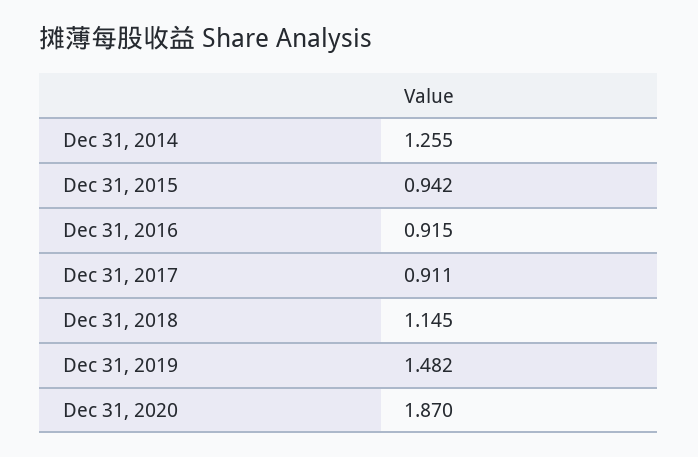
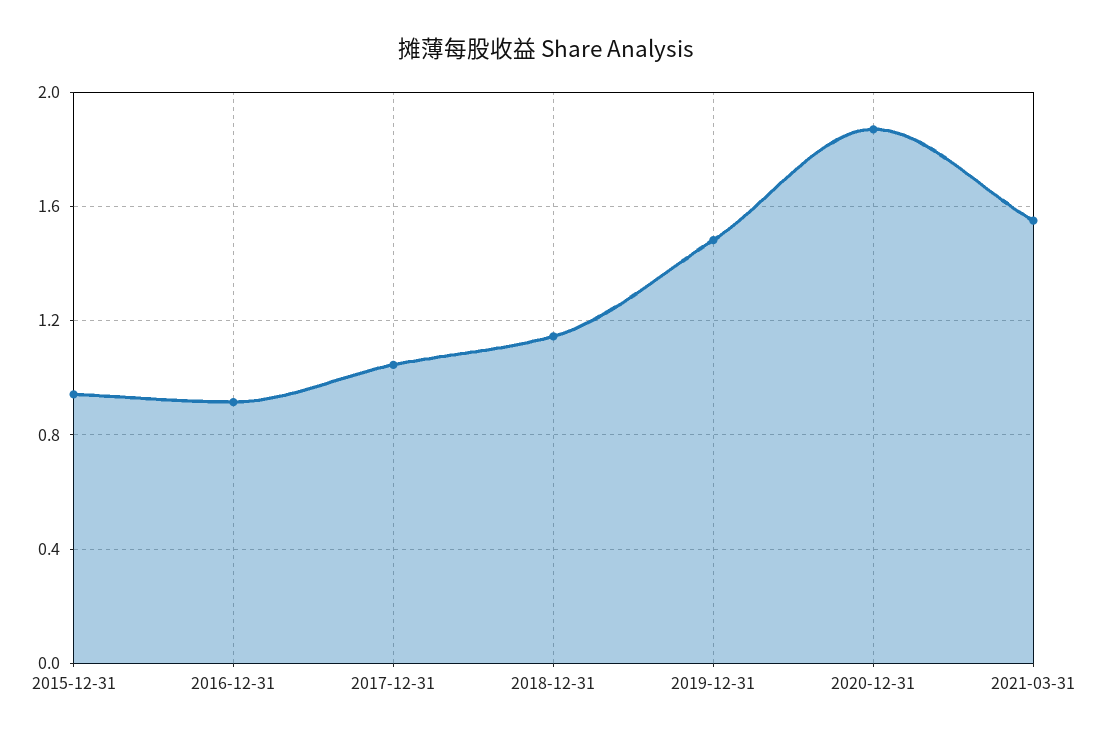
Dec 31, 2014: 1.255 -> none
Dec 31, 2017: 0.911 -> 1.05
2021-03-31: none -> 1.55

